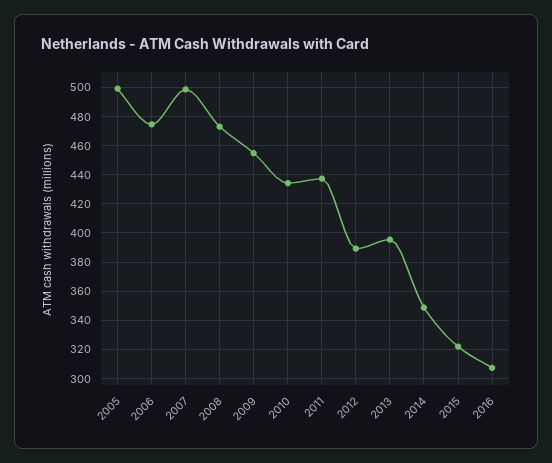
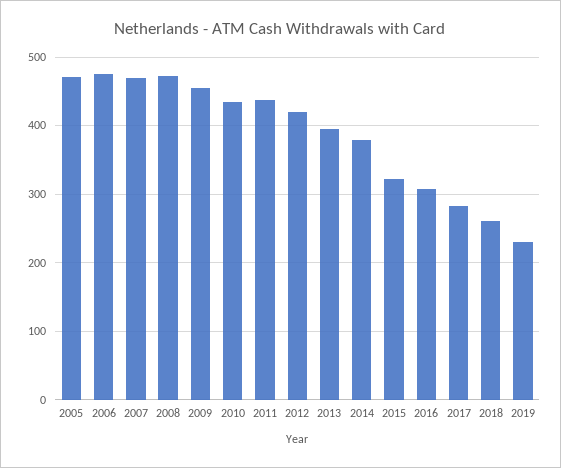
2005: 500 -> 470
2007: 500 -> 470
2012: 390 -> 420
2014: 350 -> 380
2017: none -> 280
2018: none -> 260
2019: none -> 230

